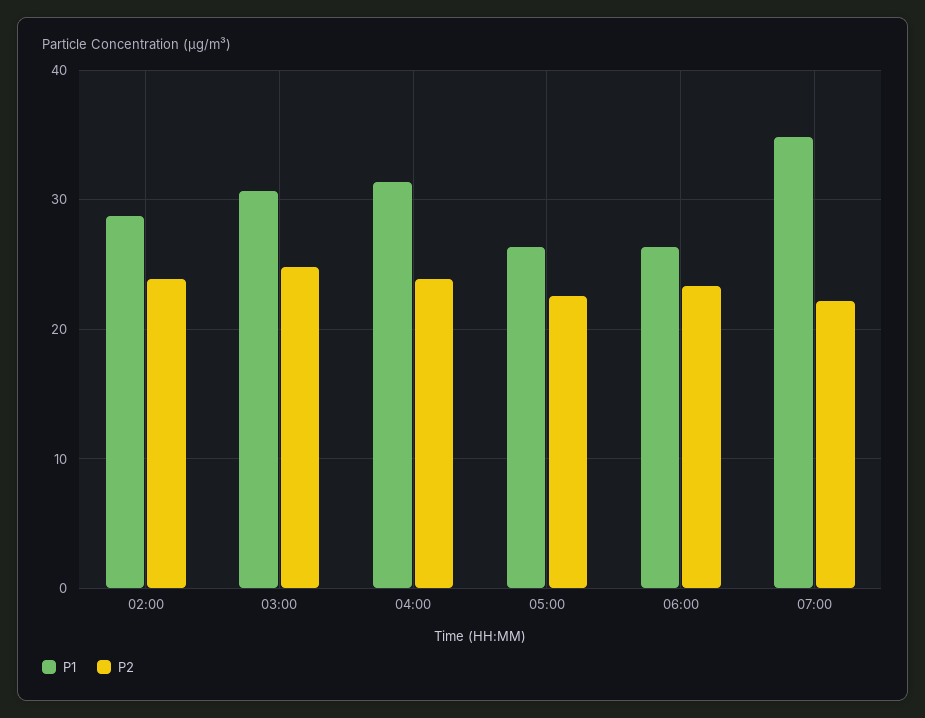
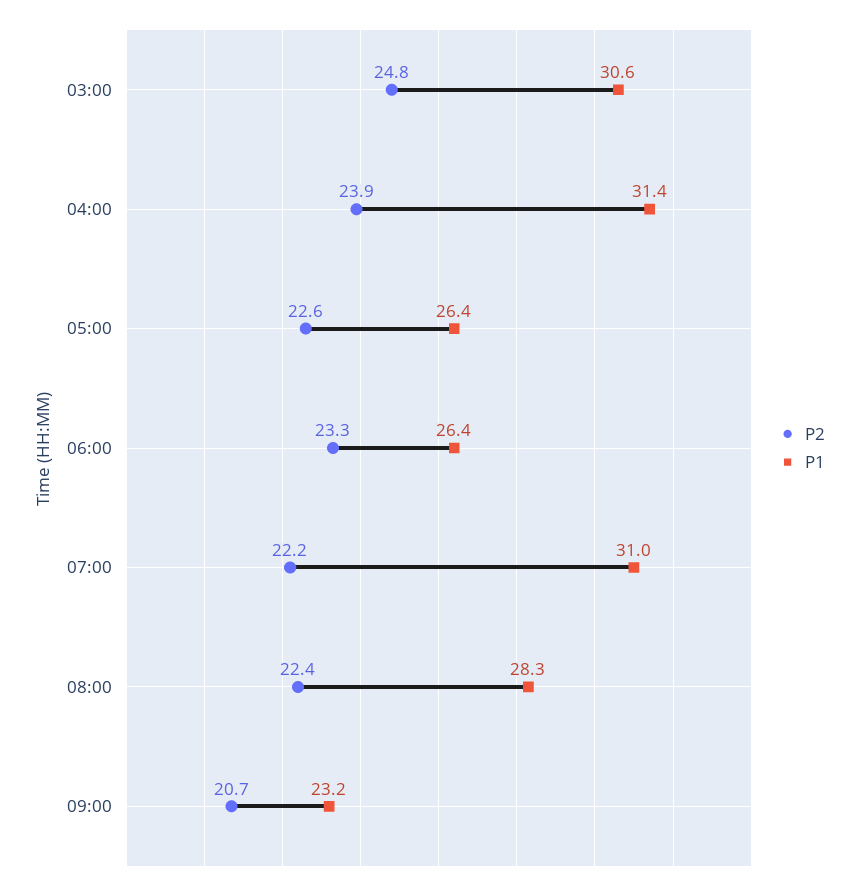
P1, 02:00: 29 -> none
P2, 02:00: 24 -> none
P1, 07:00: 35 -> 31
P2, 08:00: none -> 22.4
P1, 08:00: none -> 28.3
P2, 09:00: none -> 20.7
P1, 09:00: none -> 23.2

